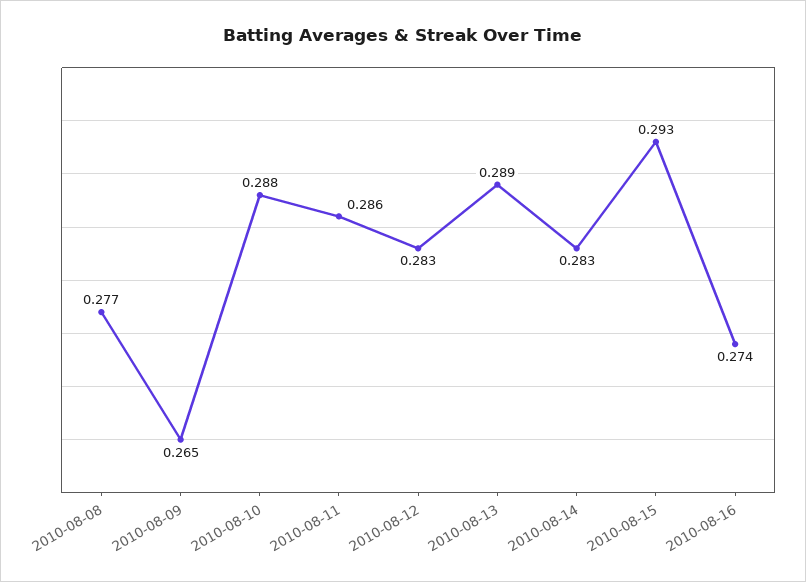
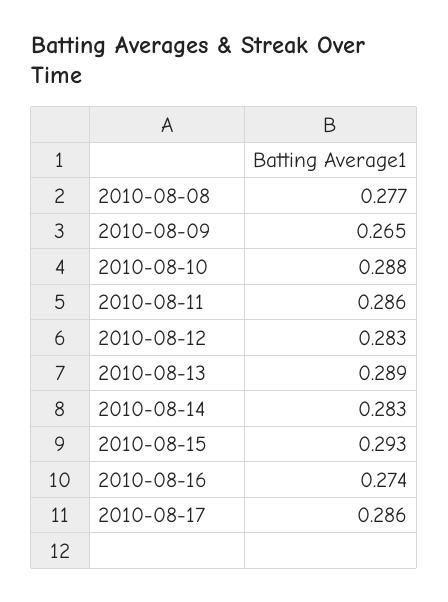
2010-08-17: none -> 0.286

